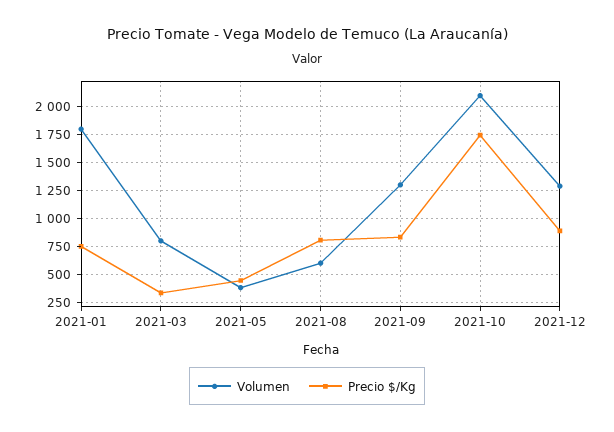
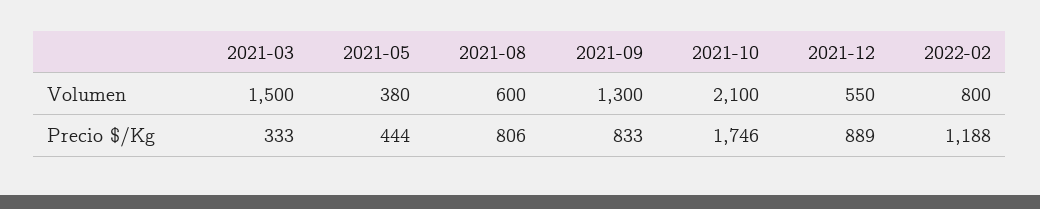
Volumen, 2021-01: 1750 -> none
Precio $/Kg, 2021-01: 750 -> none
Volumen, 2021-03: 750 -> 1500
Volumen, 2021-12: 1250 -> 550
Volumen, 2022-02: none -> 800
Precio $/Kg, 2022-02: none -> 1188

